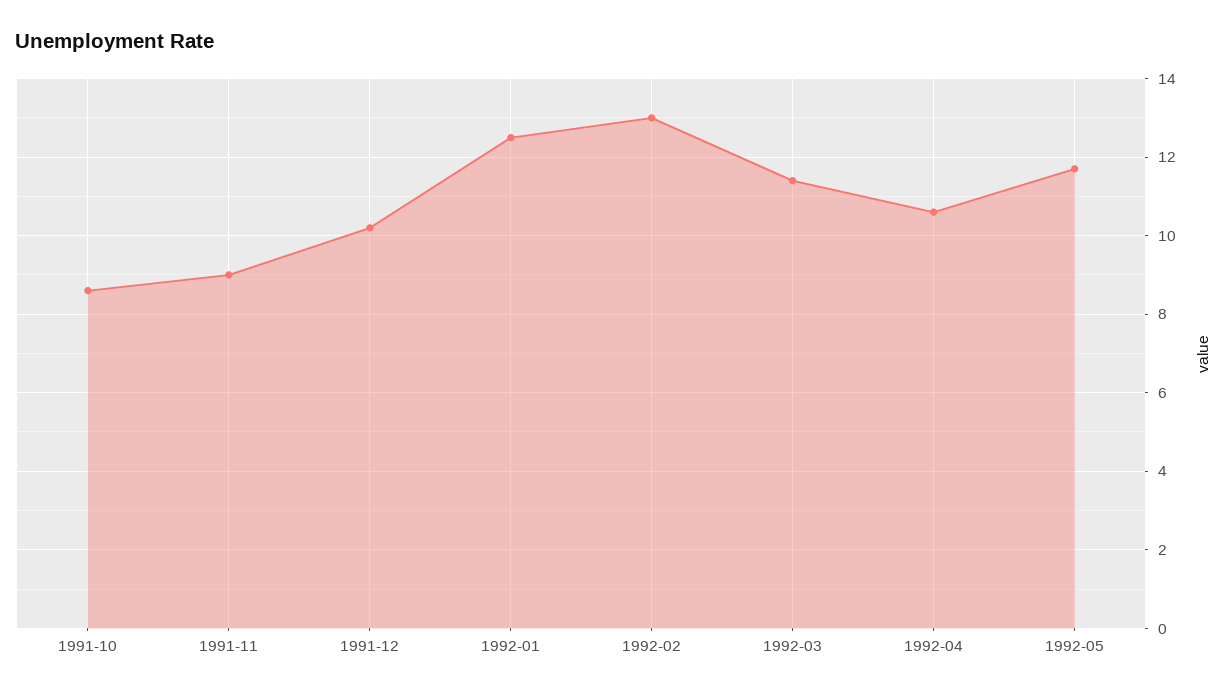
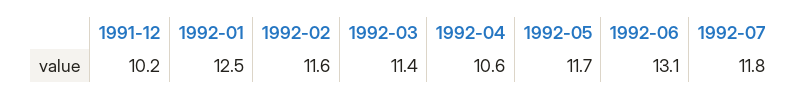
1991-10: 8.5 -> none
1991-11: 9 -> none
1992-02: 13 -> 11.6
1992-06: none -> 13.1
1992-07: none -> 11.8

